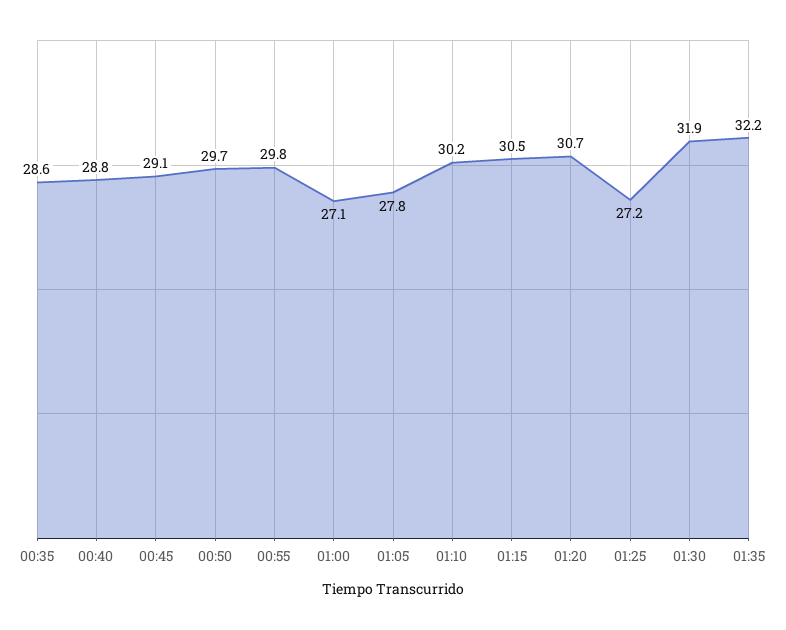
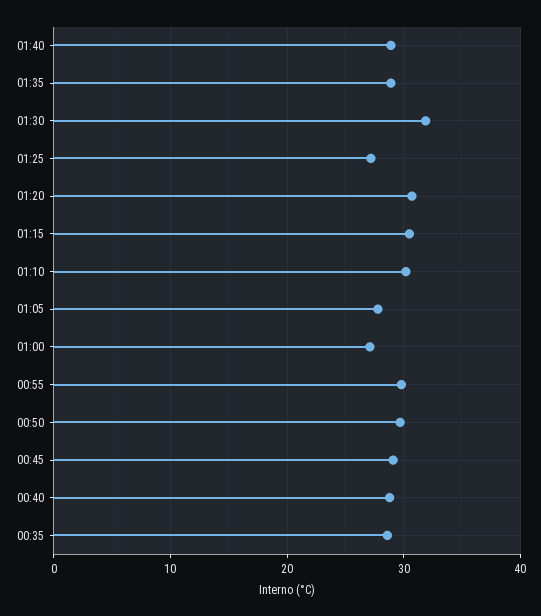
01:35: 32.2 -> 29
01:40: none -> 29

